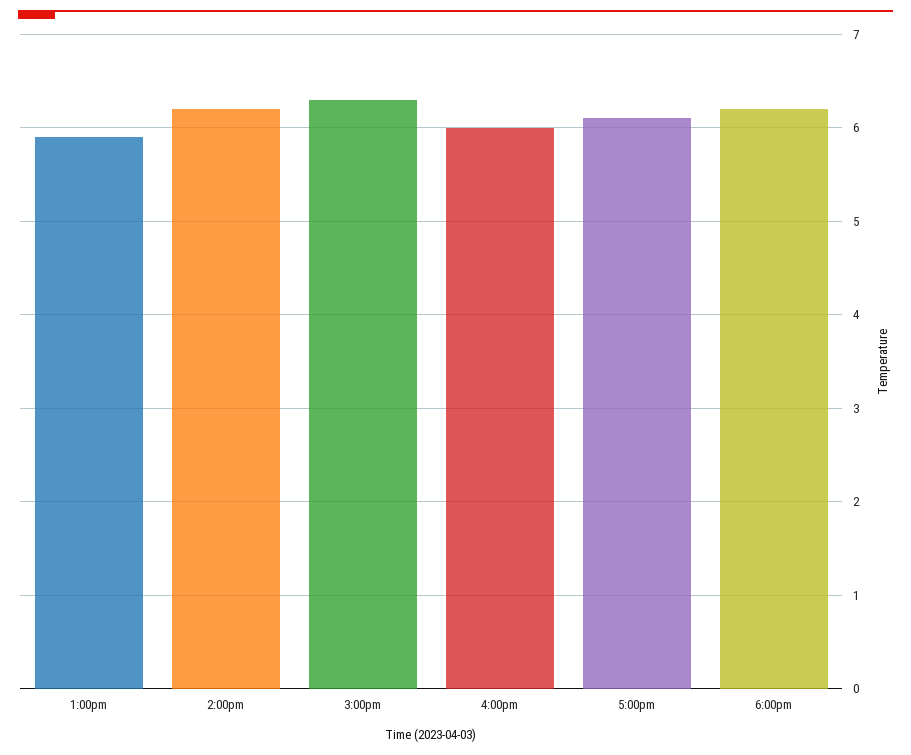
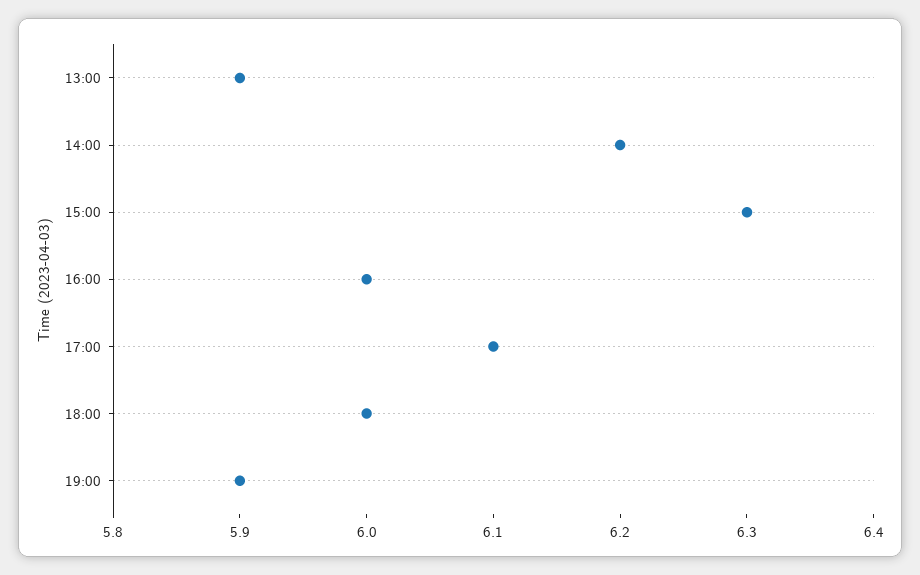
6:00pm: 6.2 -> 6
19:00: none -> 5.9

